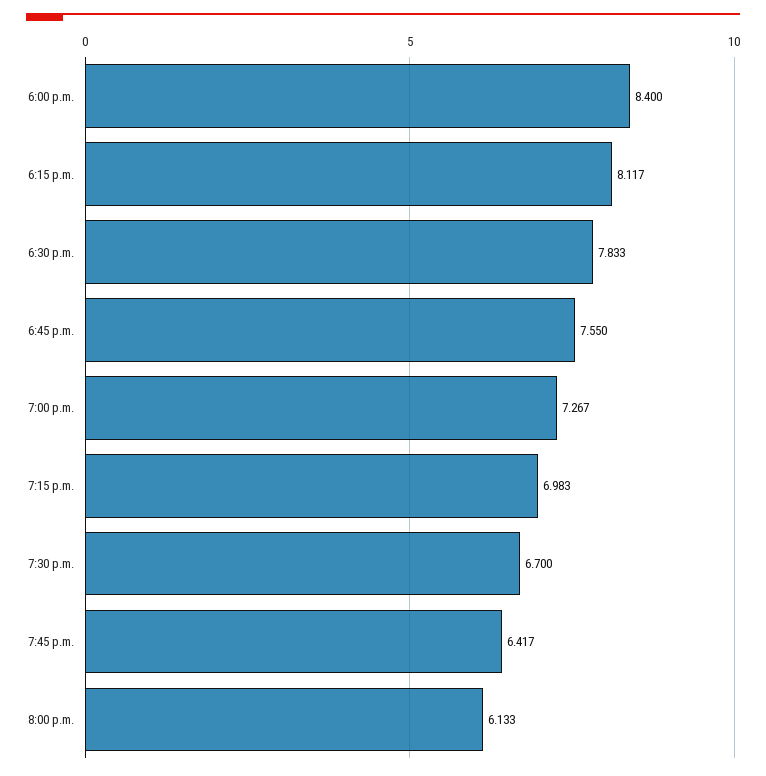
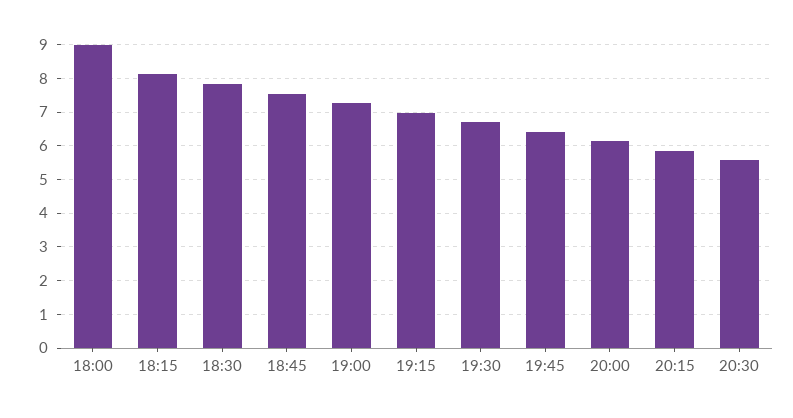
6:00 p.m.: 8.4 -> 9
20:15: none -> 5.8
20:30: none -> 5.6

